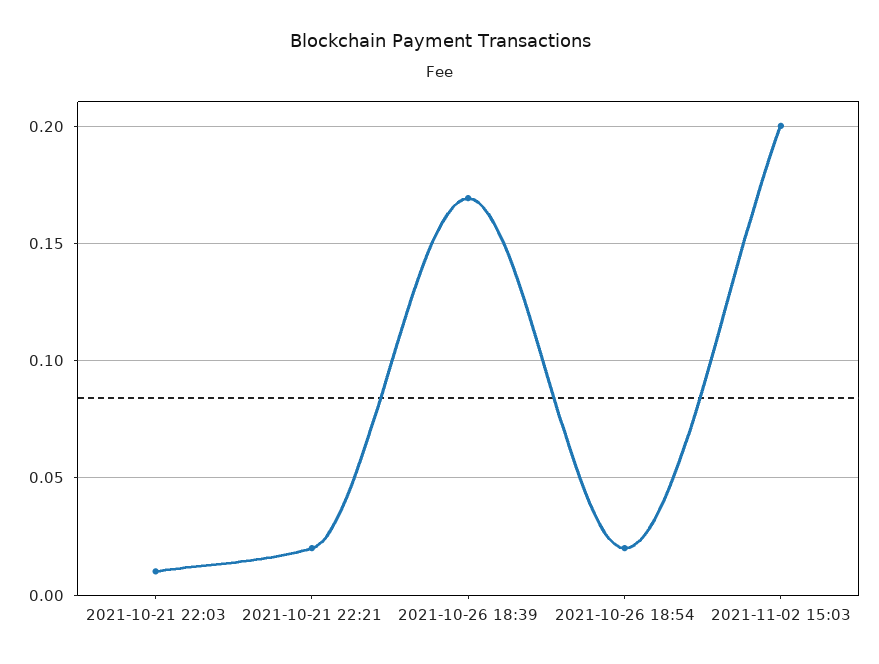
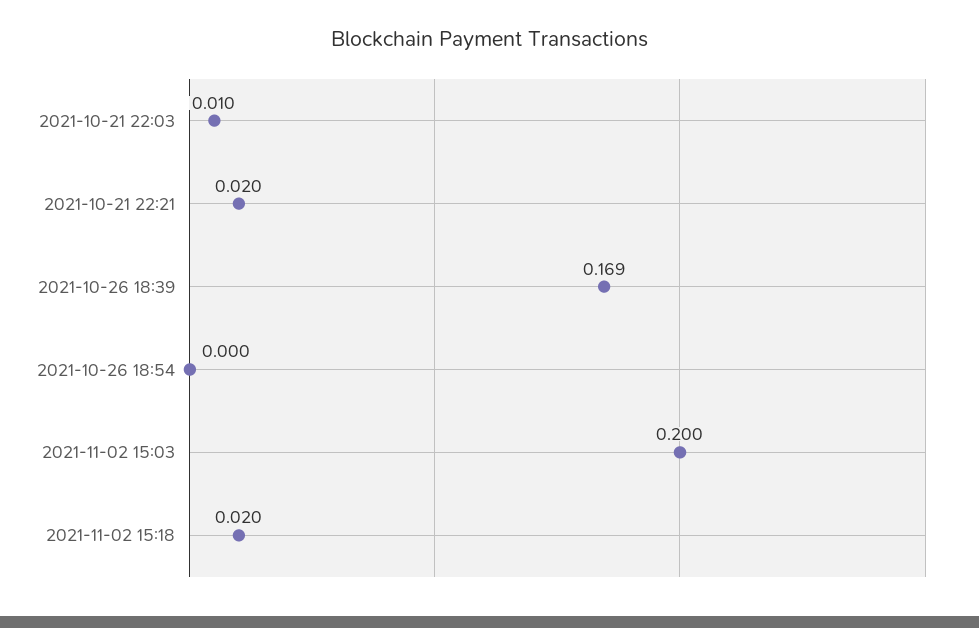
2021-10-26 18:54: 0.02 -> 0
2021-11-02 15:18: none -> 0.02

